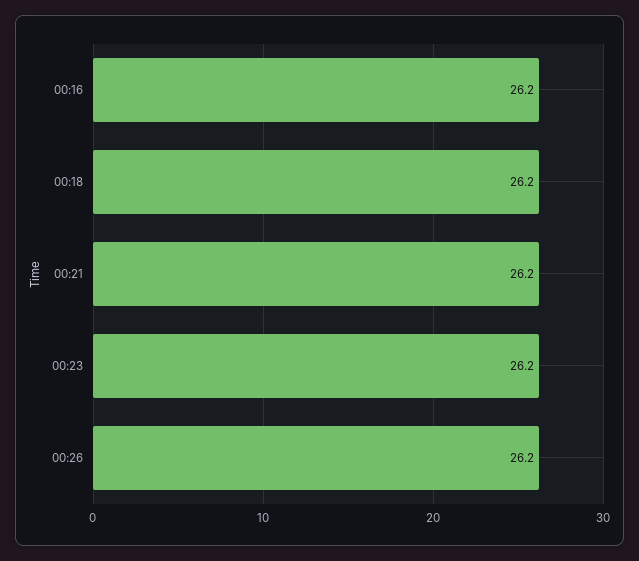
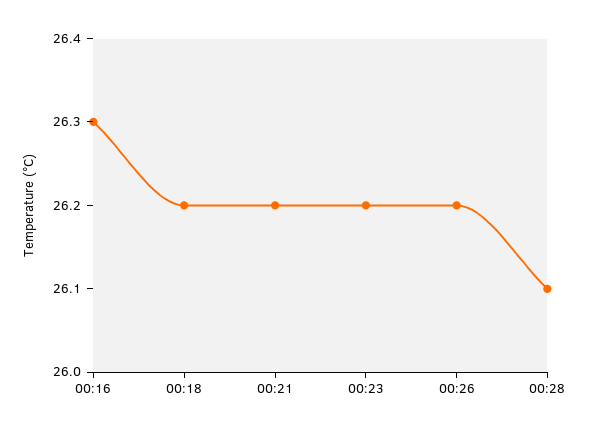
00:16: 26.2 -> 26.3
00:28: none -> 26.1

